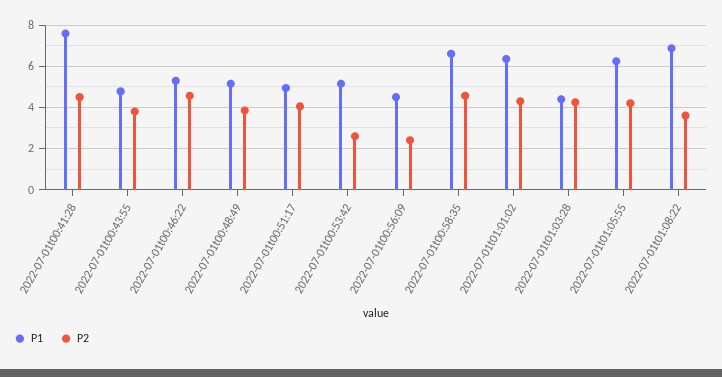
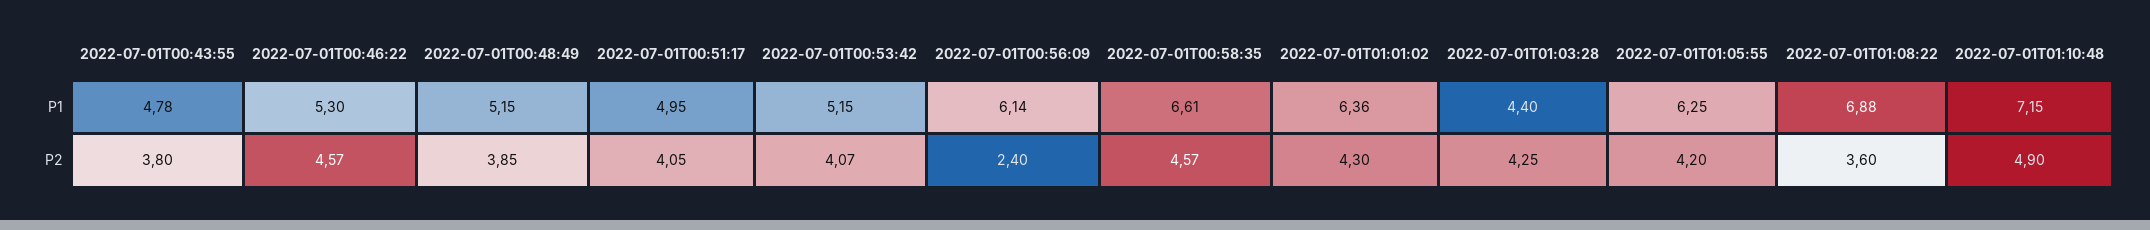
P1, 2022-07-01t00:41:28: 7.5 -> none
P2, 2022-07-01t00:41:28: 4.5 -> none
P2, 2022-07-01t00:53:42: 2.5 -> 4.07
P1, 2022-07-01t00:56:09: 4.5 -> 6.14
P1, 2022-07-01T01:10:48: none -> 7.15
P2, 2022-07-01T01:10:48: none -> 4.9

